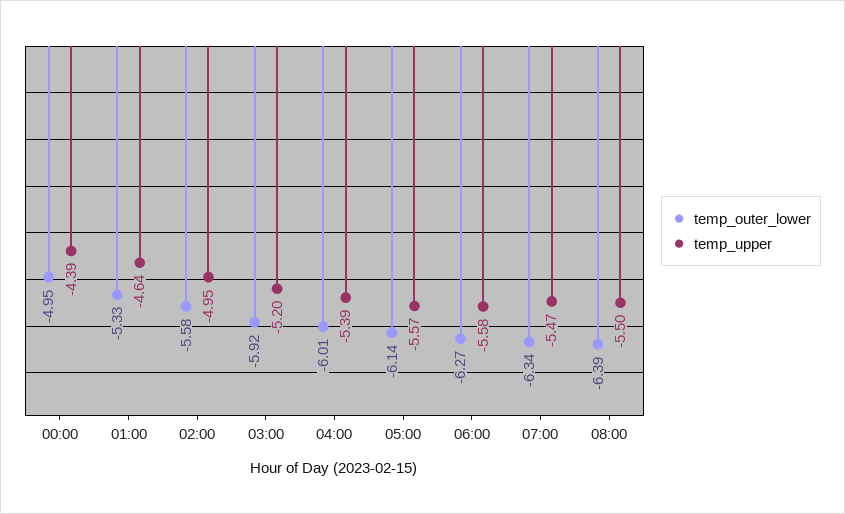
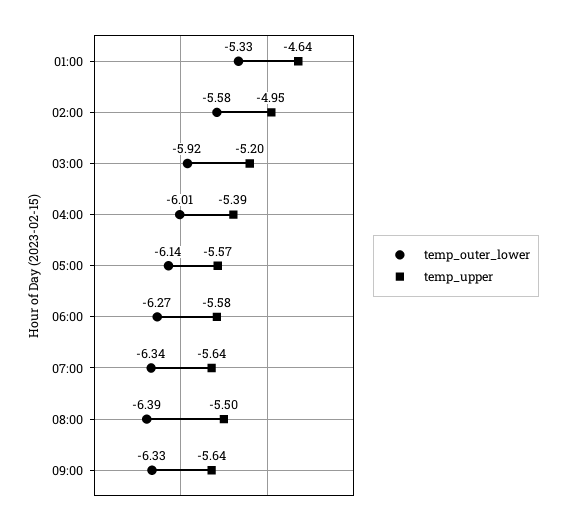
temp_outer_lower, 00:00: -4.95 -> none
temp_upper, 00:00: -4.39 -> none
temp_upper, 07:00: -5.47 -> -5.64
temp_outer_lower, 09:00: none -> -6.33
temp_upper, 09:00: none -> -5.64

